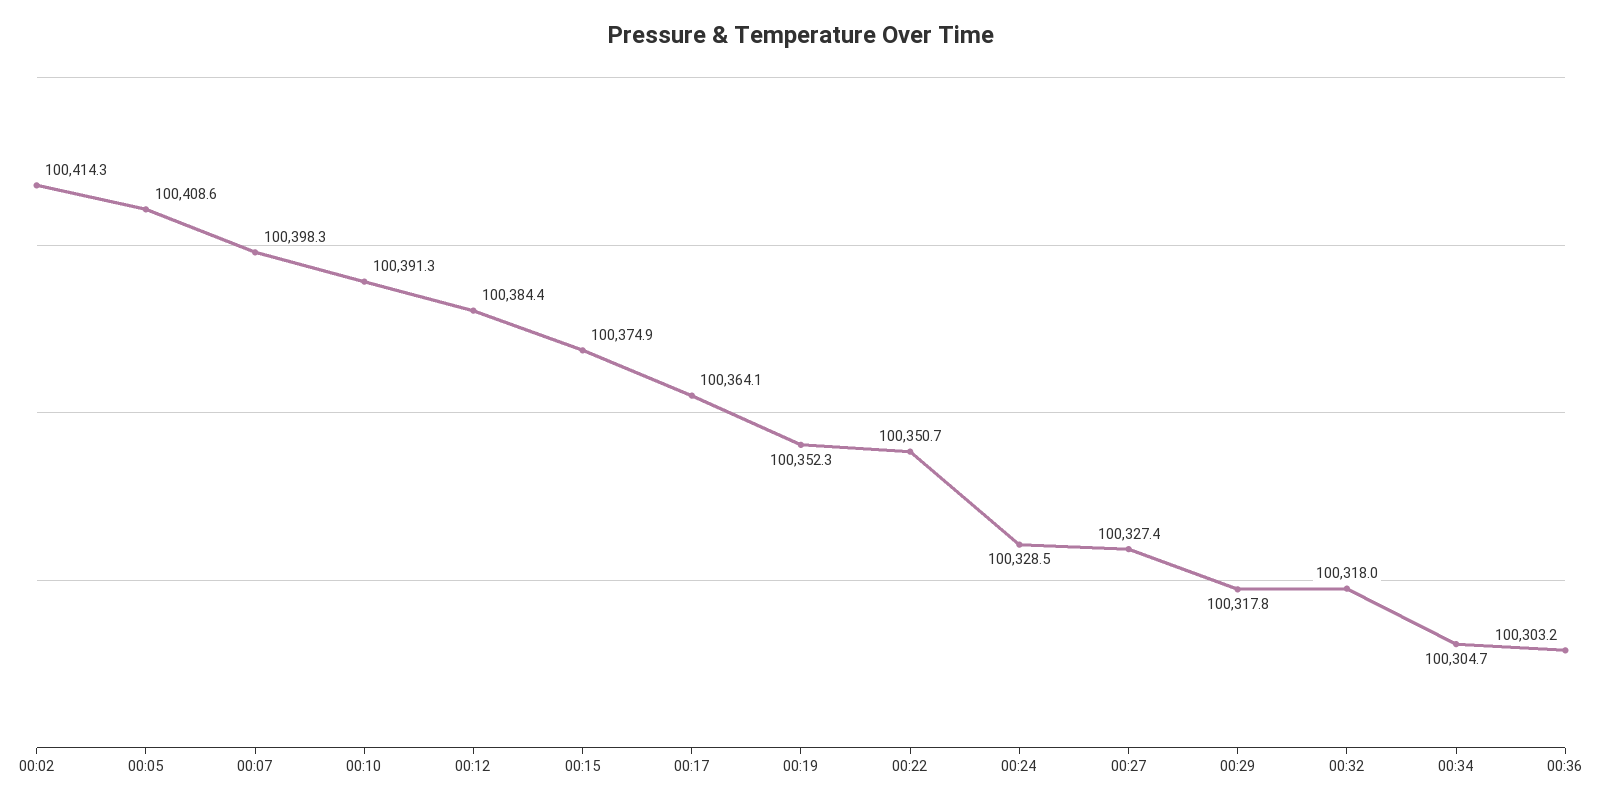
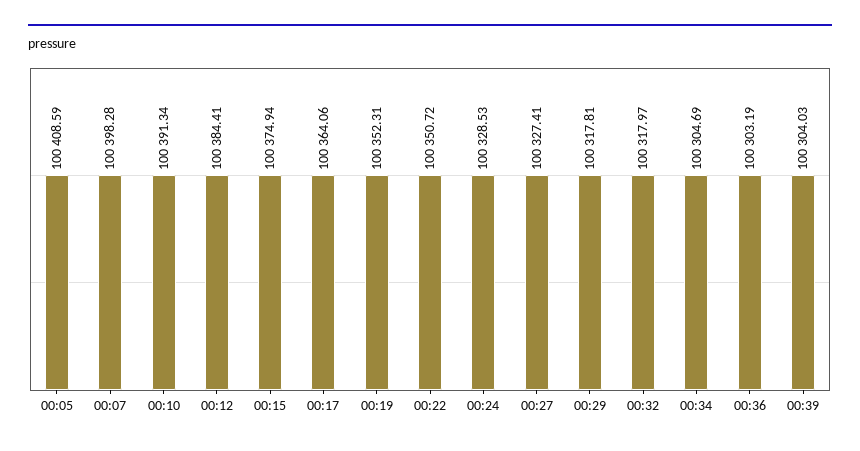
00:02: 100414.3 -> none
00:39: none -> 100304.03

